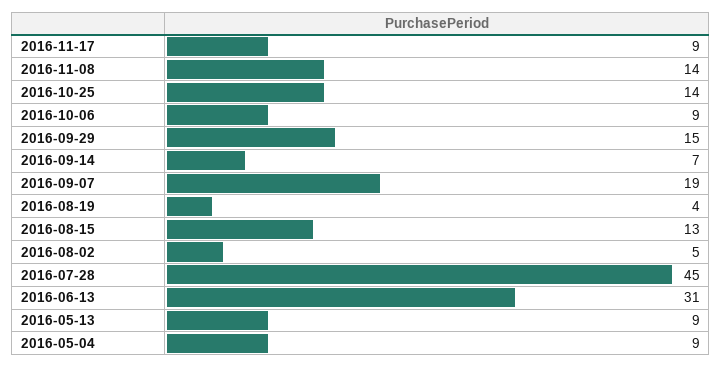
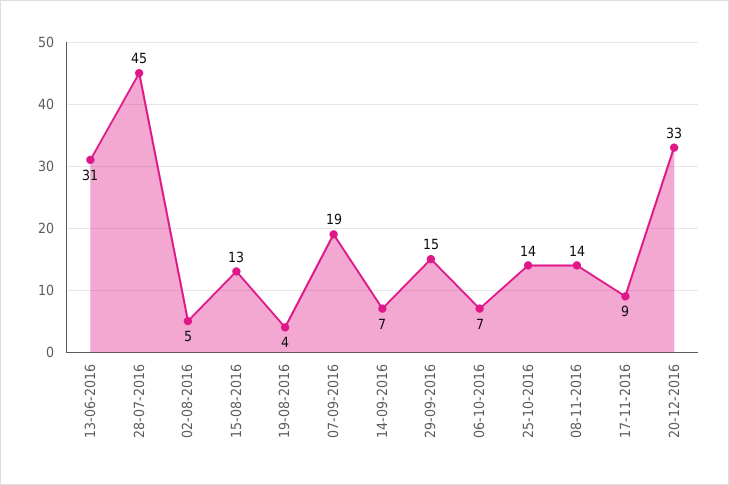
2016-10-06: 9 -> 7
2016-05-13: 9 -> none
2016-05-04: 9 -> none
20-12-2016: none -> 33

